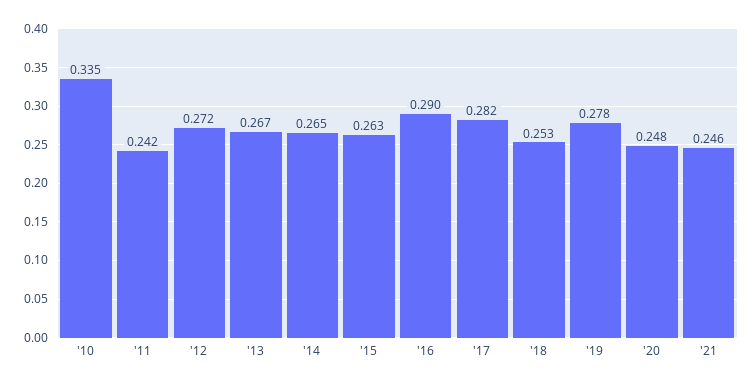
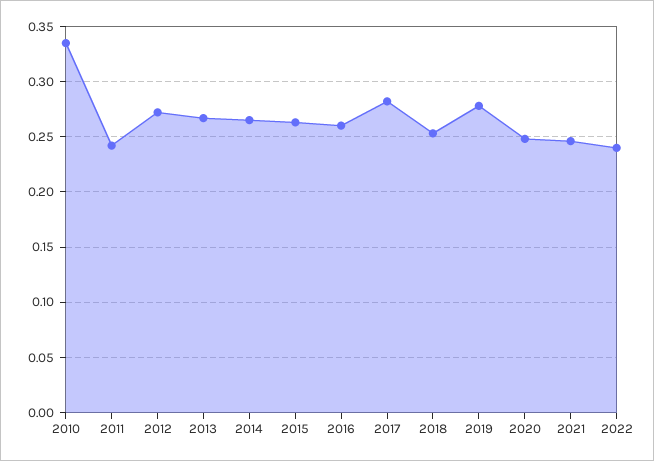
'16: 0.29 -> 0.26
2022: none -> 0.24

